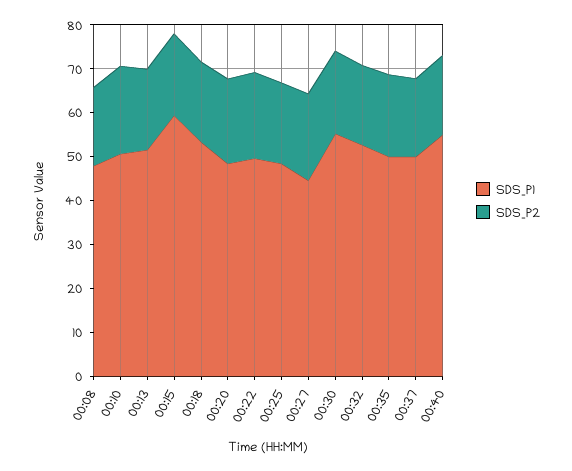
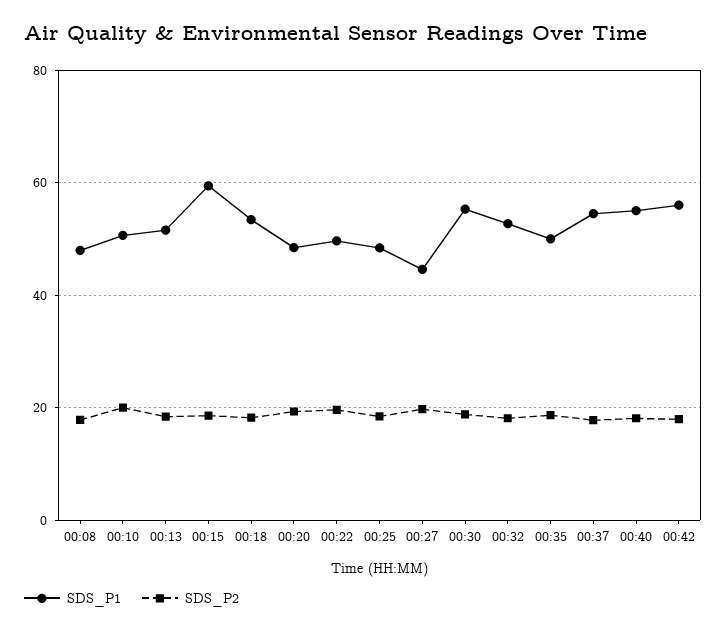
SDS_P1, 00:37: 50 -> 54
SDS_P1, 00:42: none -> 56
SDS_P2, 00:42: none -> 18

